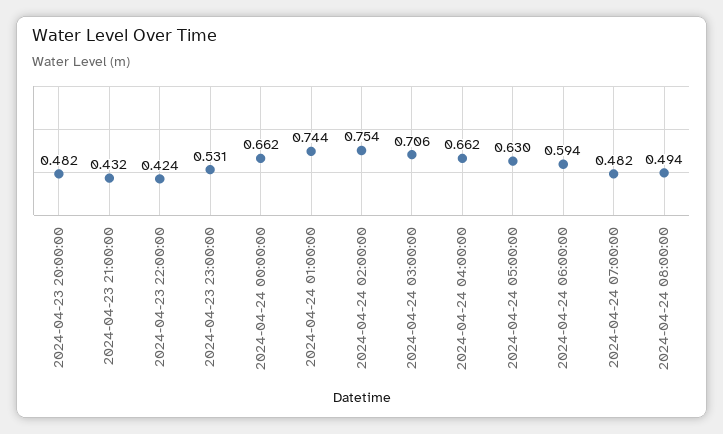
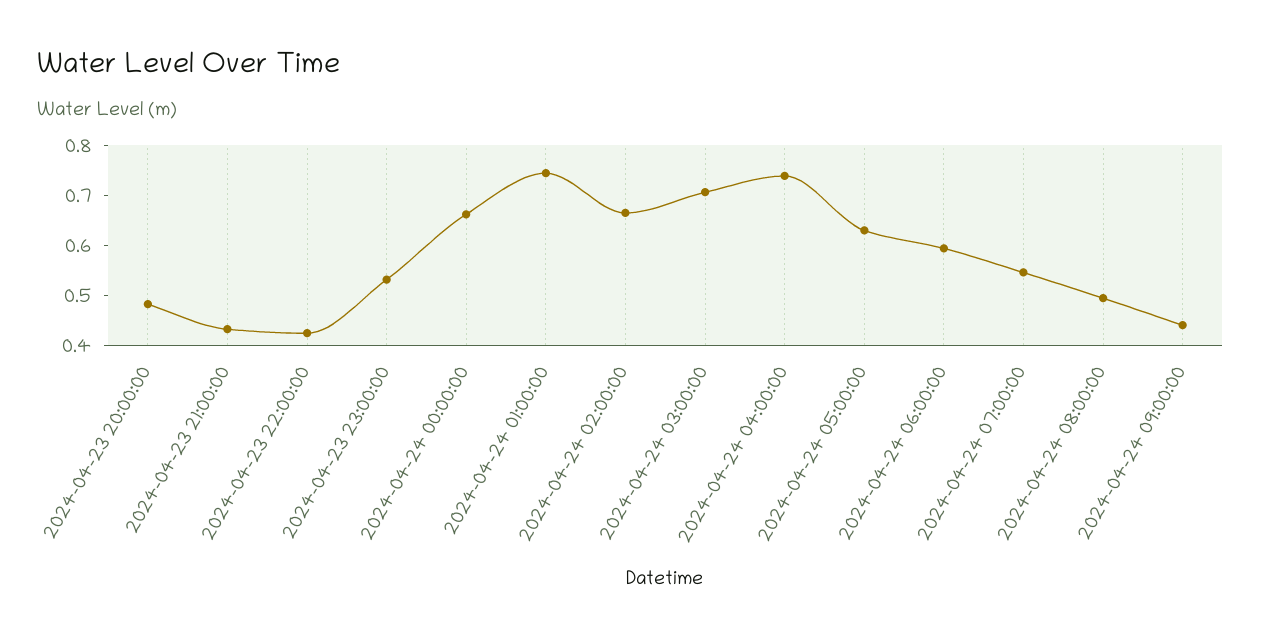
2024-04-24 02:00:00: 0.754 -> 0.66
2024-04-24 04:00:00: 0.662 -> 0.74
2024-04-24 07:00:00: 0.482 -> 0.54
2024-04-24 09:00:00: none -> 0.44

